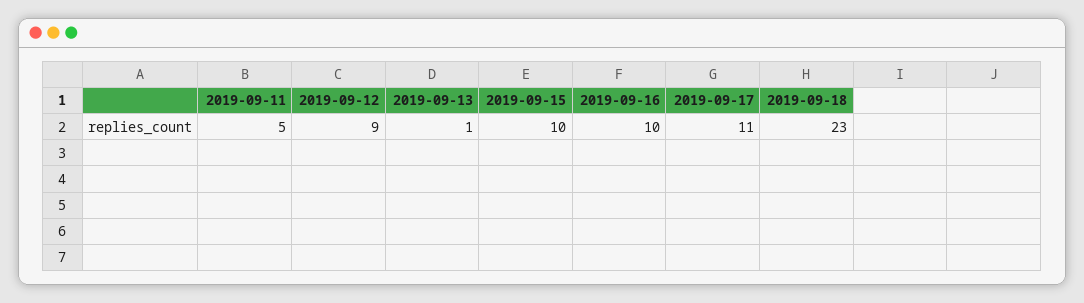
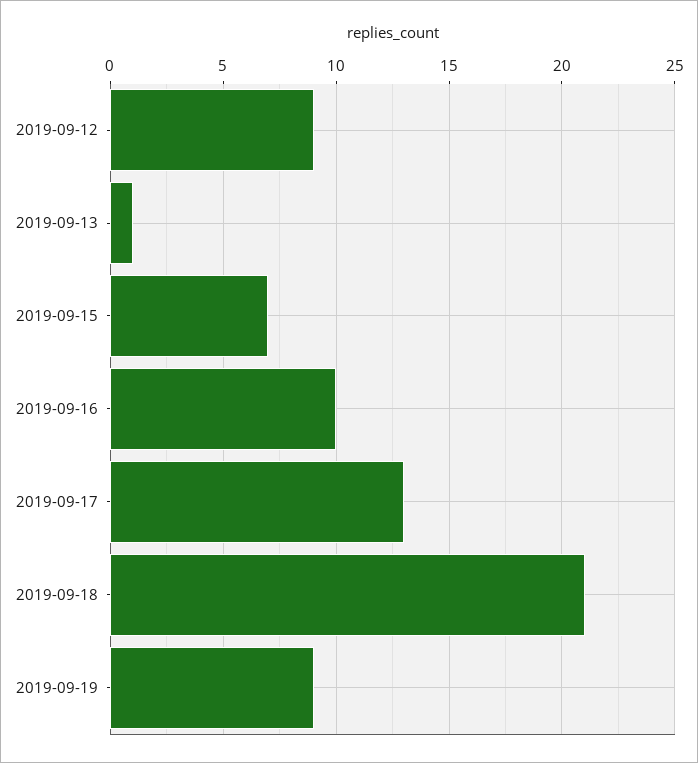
2019-09-11: 5 -> none
2019-09-15: 10 -> 7
2019-09-17: 11 -> 13
2019-09-18: 23 -> 21
2019-09-19: none -> 9

